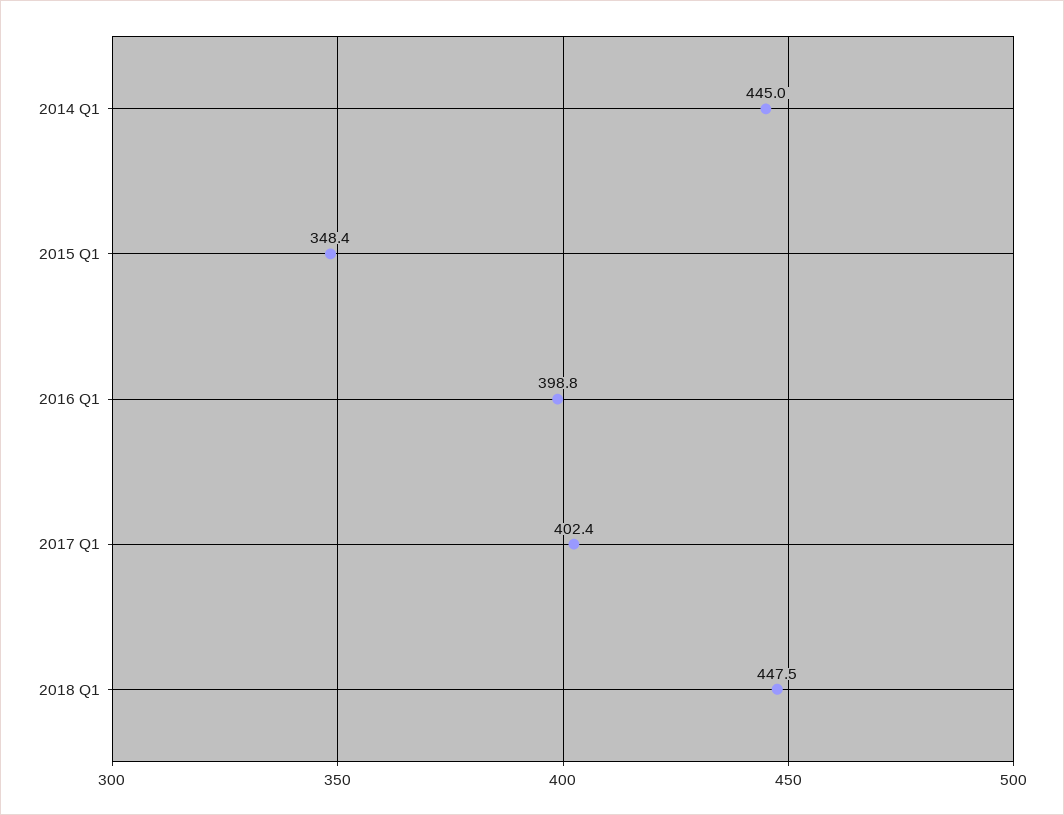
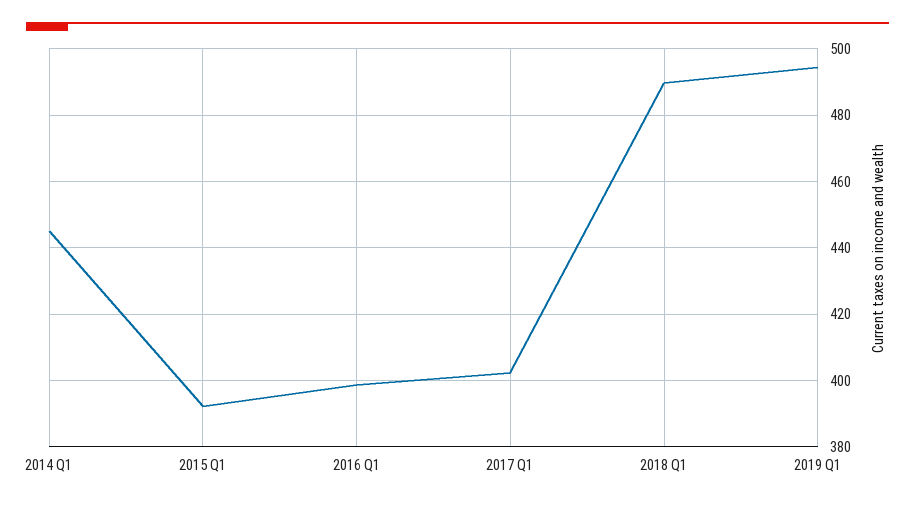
2015 Q1: 348.4 -> 392
2018 Q1: 447.5 -> 490
2019 Q1: none -> 494

